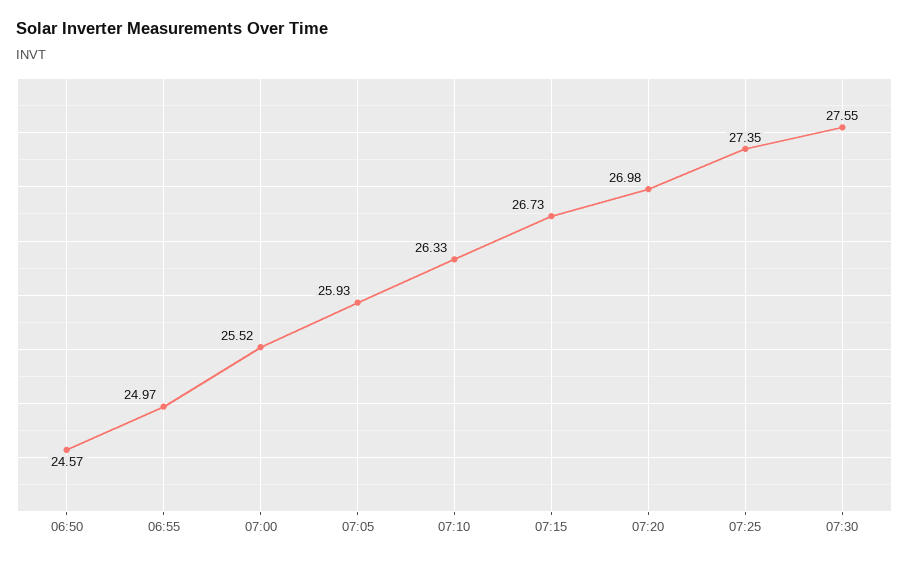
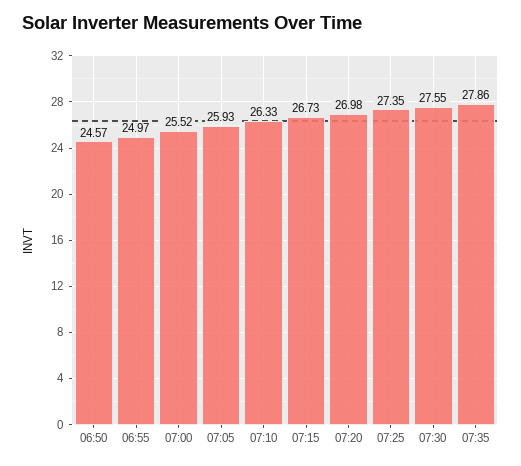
07:35: none -> 27.86

